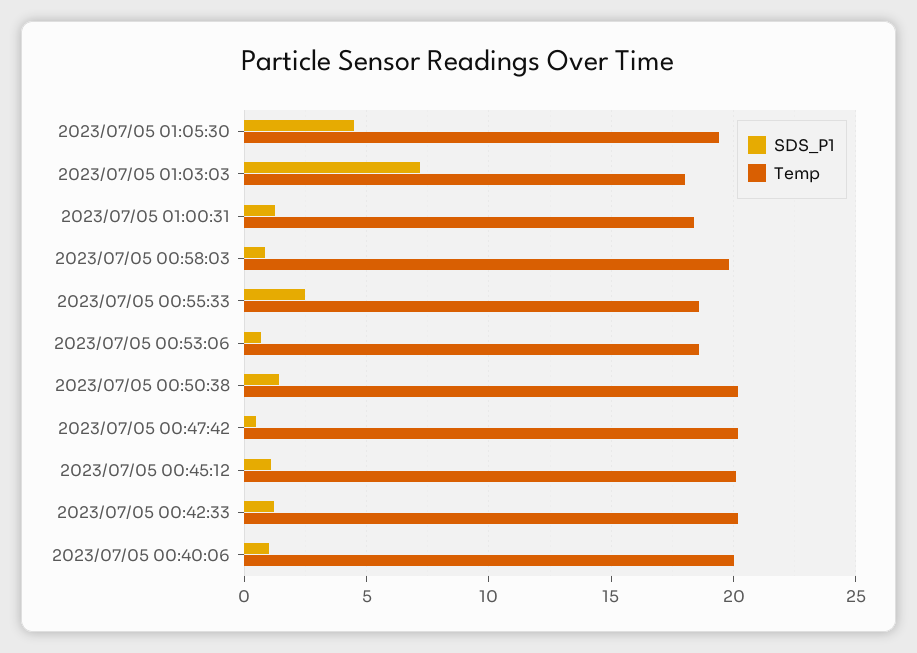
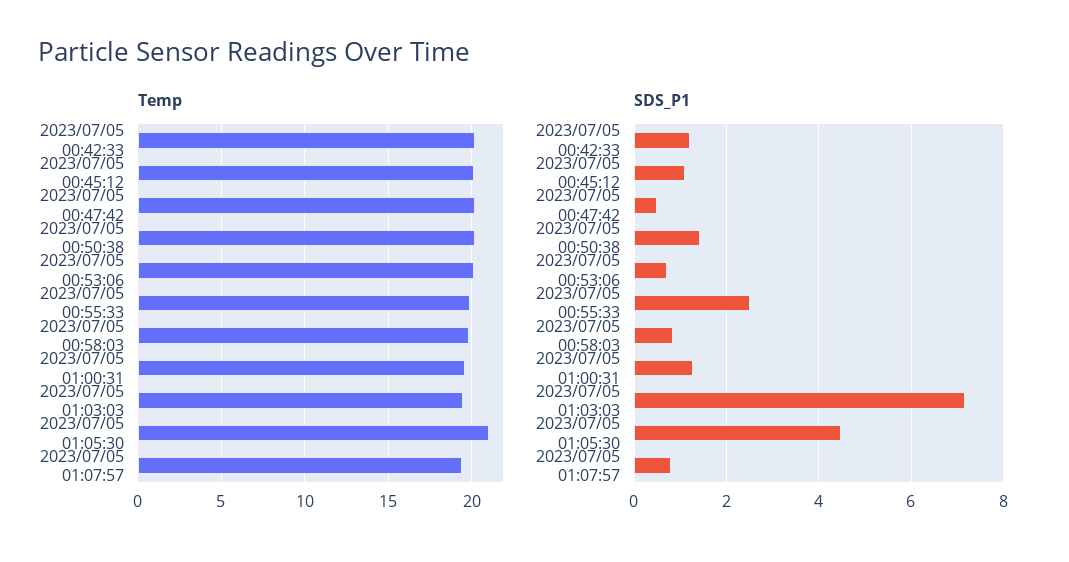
Temp, 2023/07/05 01:05:30: 19.5 -> 21
Temp, 2023/07/05 01:03:03: 18 -> 19.5
Temp, 2023/07/05 01:00:31: 18.5 -> 19.5
Temp, 2023/07/05 00:55:33: 18.5 -> 20
Temp, 2023/07/05 00:53:06: 18.5 -> 20
SDS_P1, 2023/07/05 00:40:06: 1 -> none
Temp, 2023/07/05 00:40:06: 20 -> none
Temp, 2023/07/05 01:07:57: none -> 19.5
SDS_P1, 2023/07/05 01:07:57: none -> 0.8

